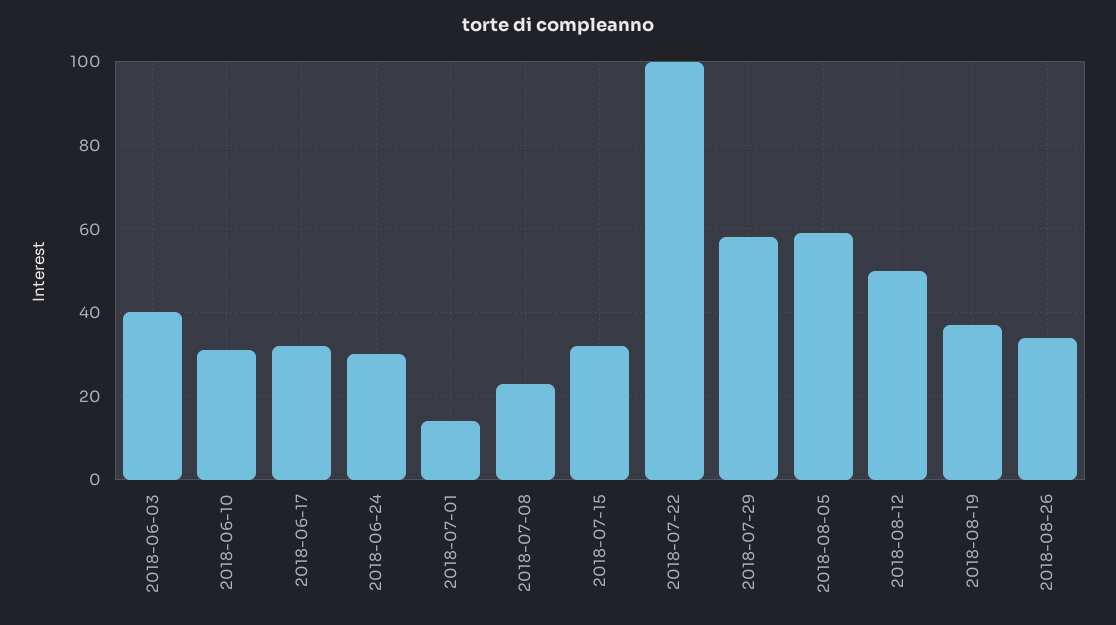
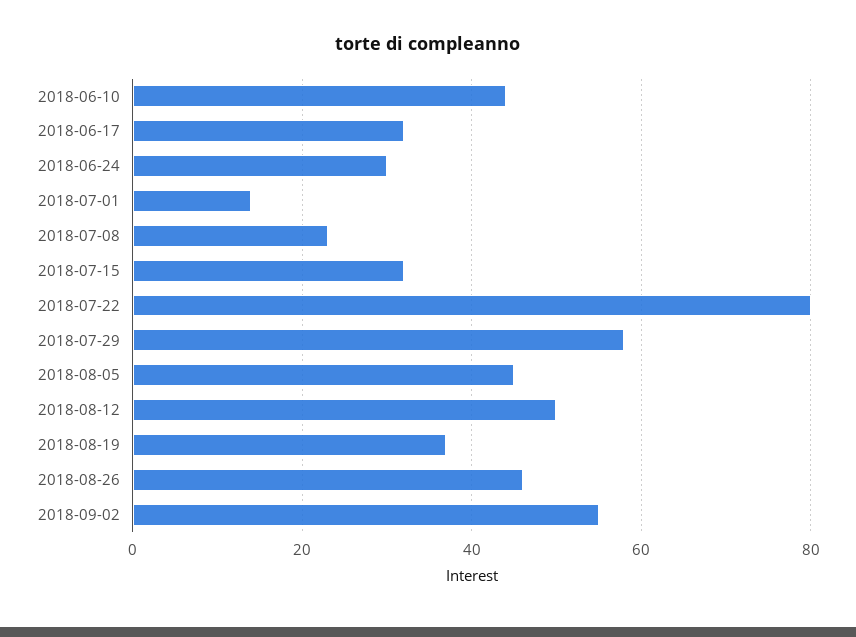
2018-06-03: 40 -> none
2018-06-10: 30 -> 45
2018-07-22: 100 -> 80
2018-08-05: 60 -> 45
2018-08-26: 35 -> 45
2018-09-02: none -> 55

